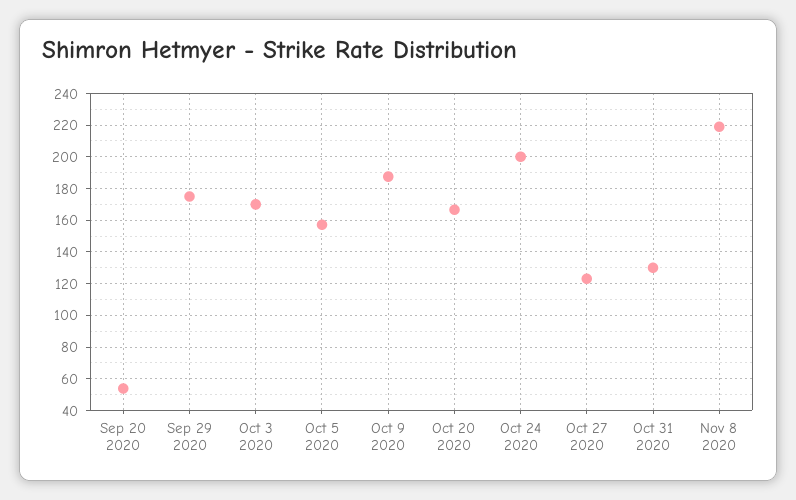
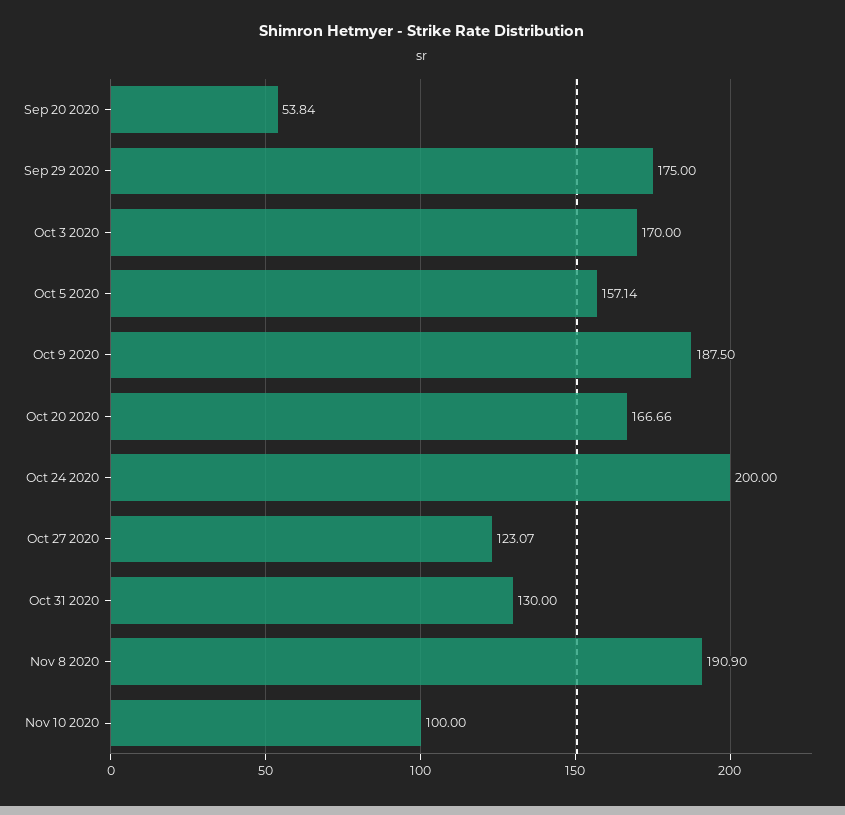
Nov 8 2020: 220 -> 190.9
Nov 10 2020: none -> 100

